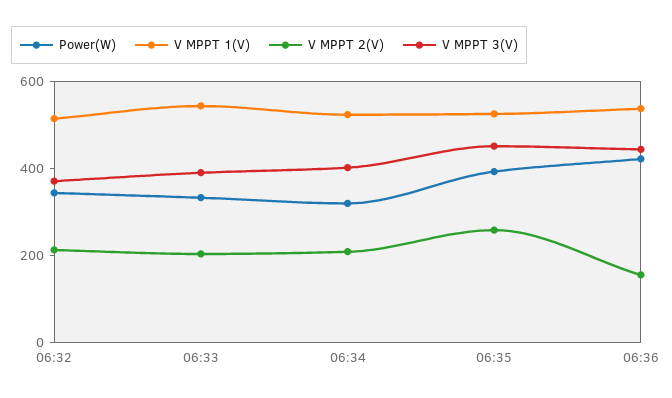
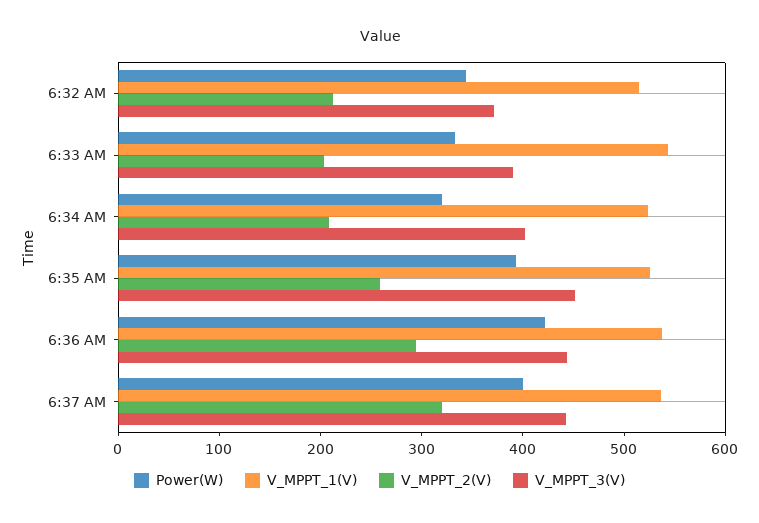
V MPPT 2(V), 06:36: 150 -> 300
Power(W), 6:37 AM: none -> 400
V MPPT 1(V), 6:37 AM: none -> 540
V MPPT 2(V), 6:37 AM: none -> 320
V MPPT 3(V), 6:37 AM: none -> 440

